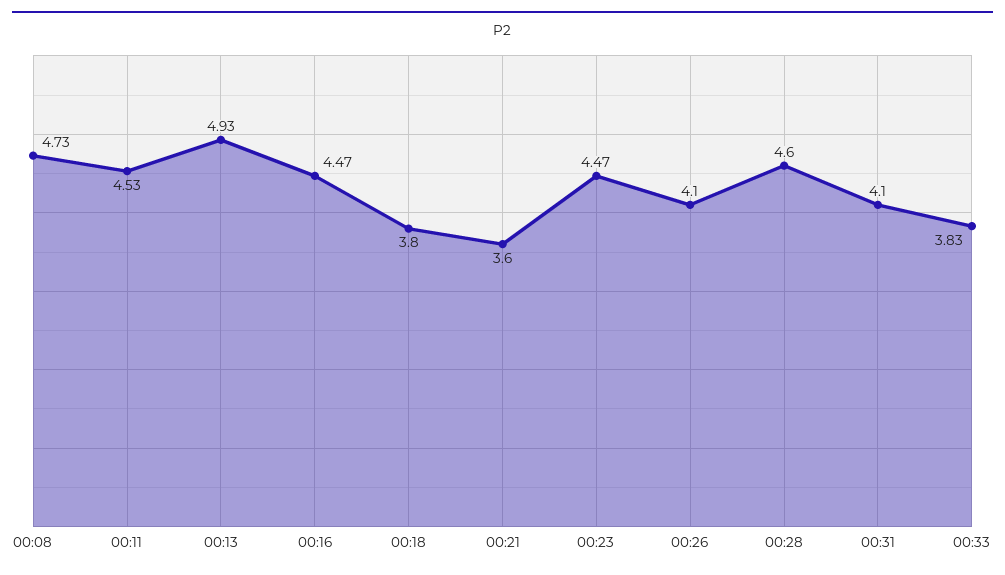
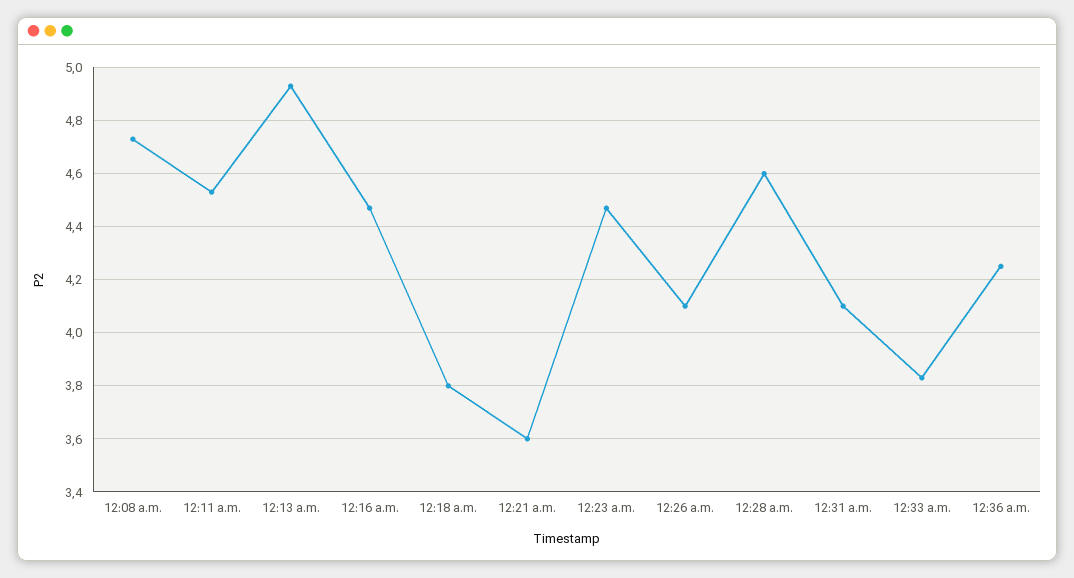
12:36 a.m.: none -> 4.25

